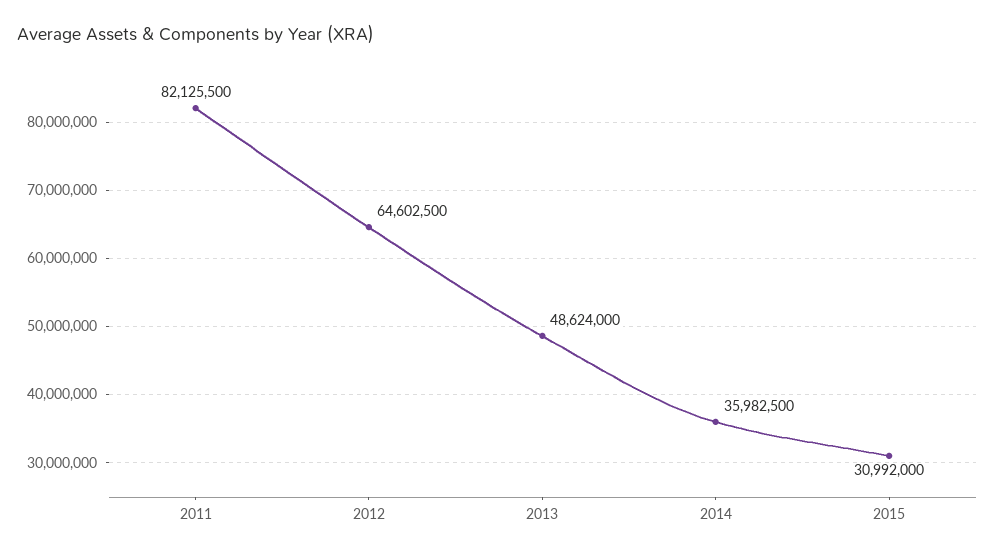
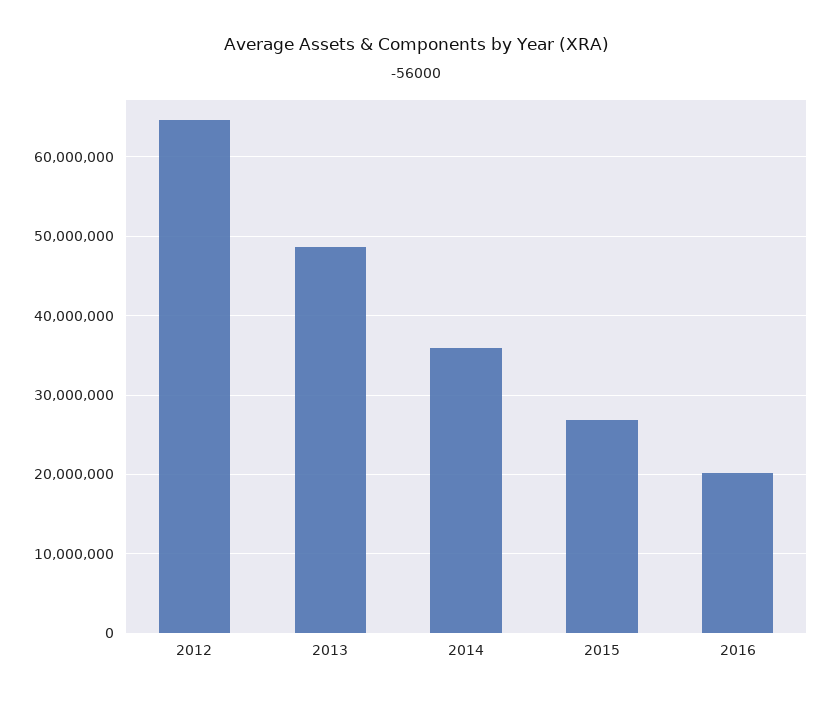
2011: 82125500 -> none
2015: 30992000 -> 27000000
2016: none -> 20000000

